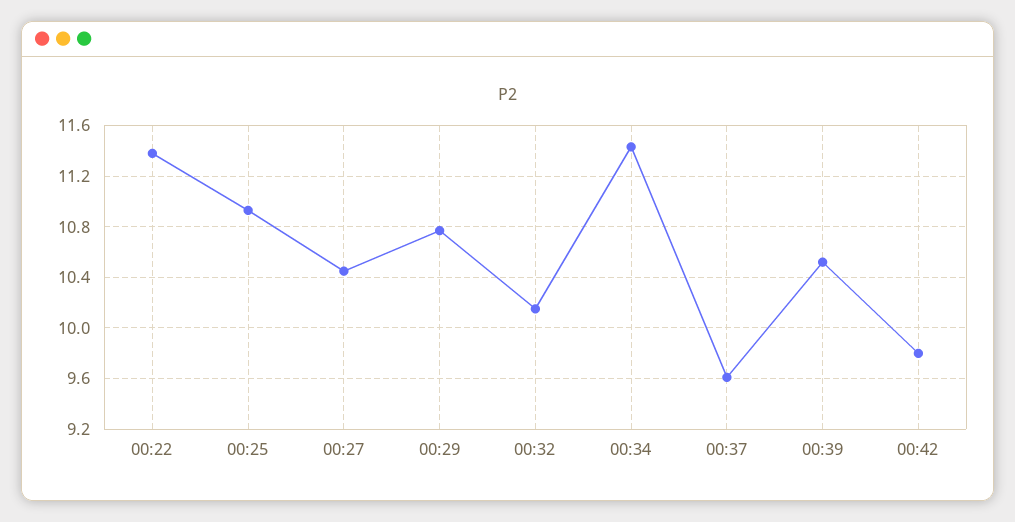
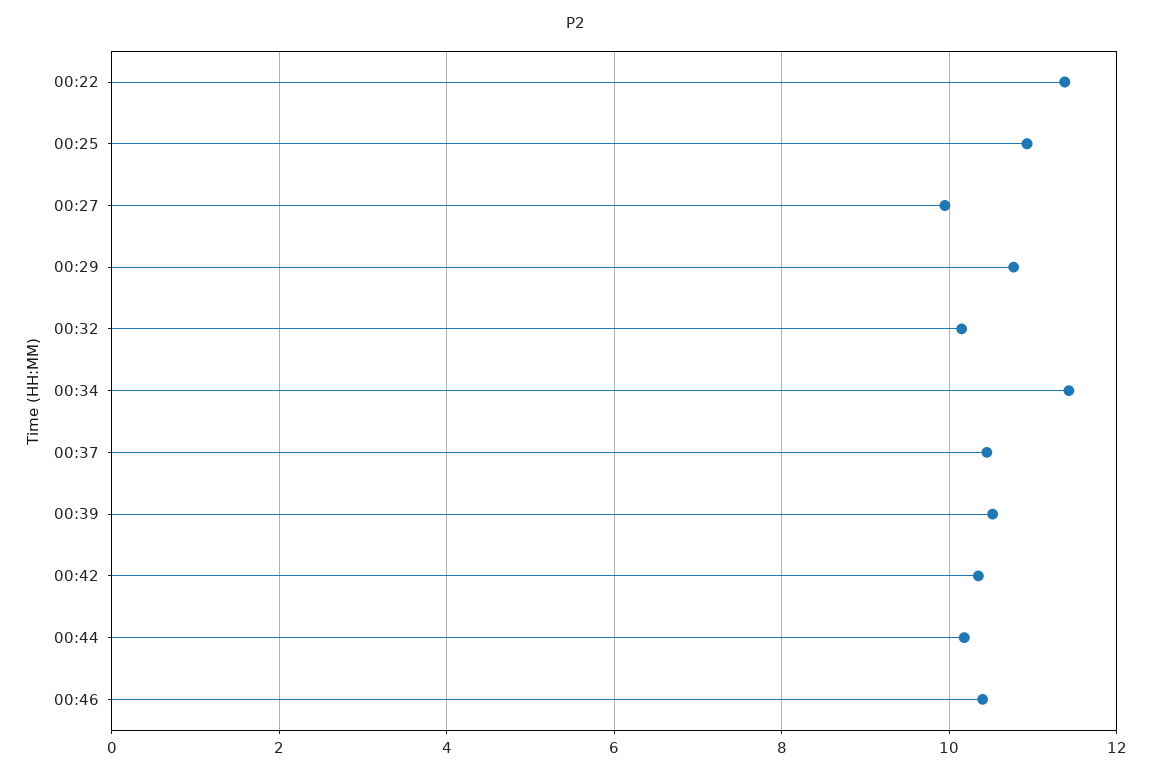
00:27: 10.45 -> 10
00:37: 9.6 -> 10.4
00:42: 9.8 -> 10.4
00:44: none -> 10.2
00:46: none -> 10.4

